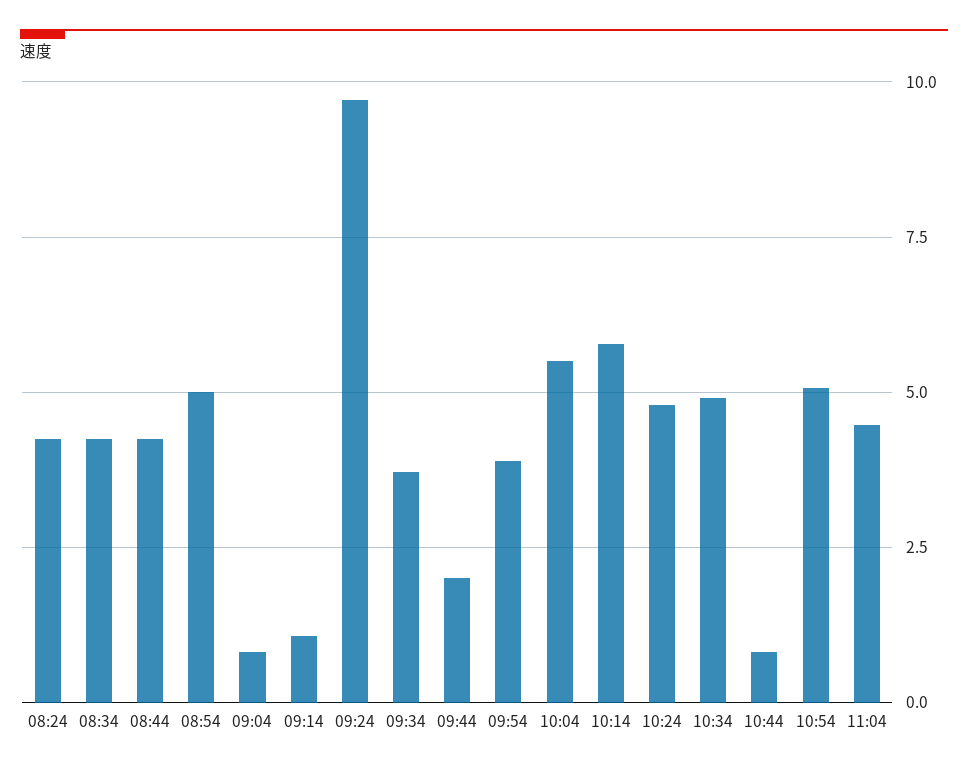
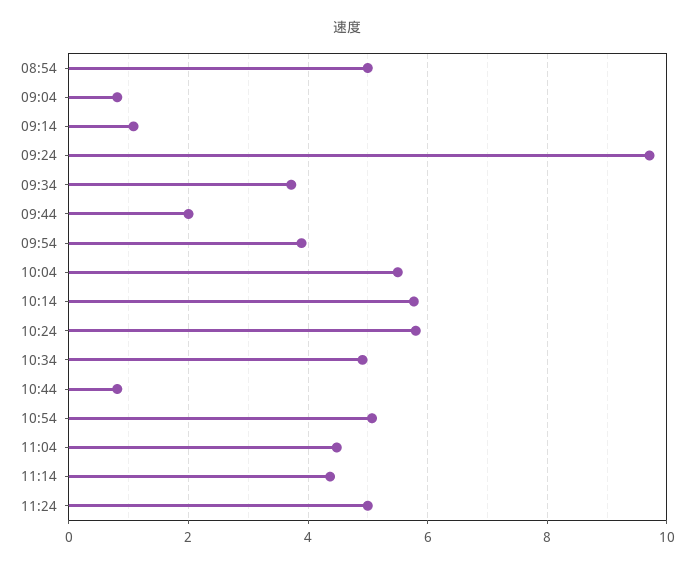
08:24: 4.25 -> none
08:34: 4.25 -> none
08:44: 4.25 -> none
10:24: 4.75 -> 5.8
11:14: none -> 4.4
11:24: none -> 5

